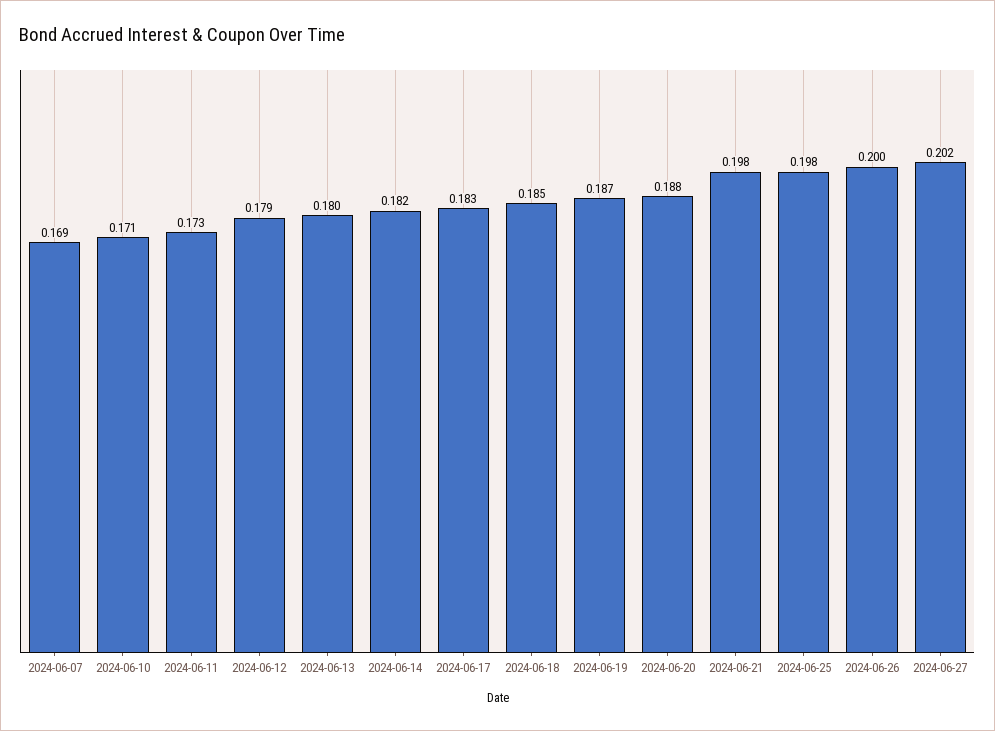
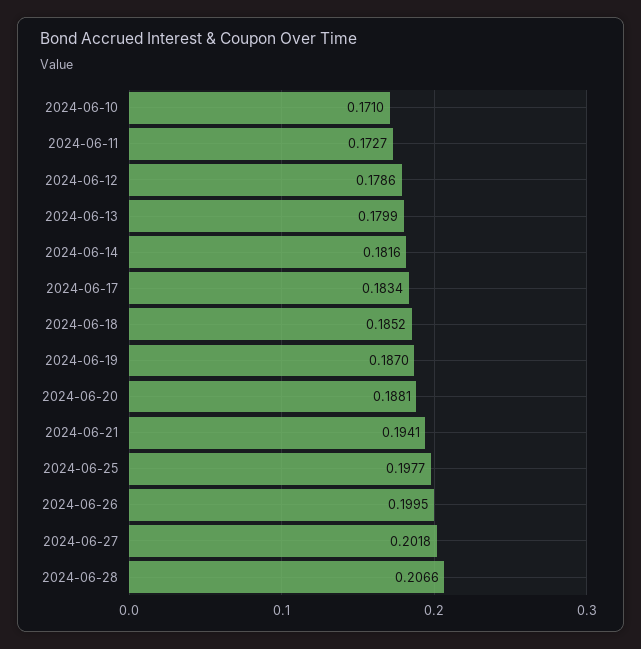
2024-06-07: 0.169 -> none
2024-06-21: 0.198 -> 0.1941
2024-06-28: none -> 0.2066

